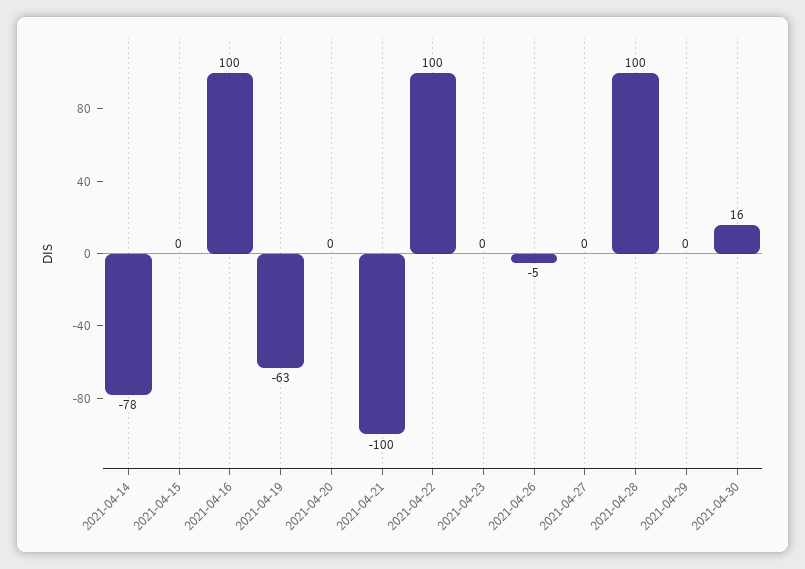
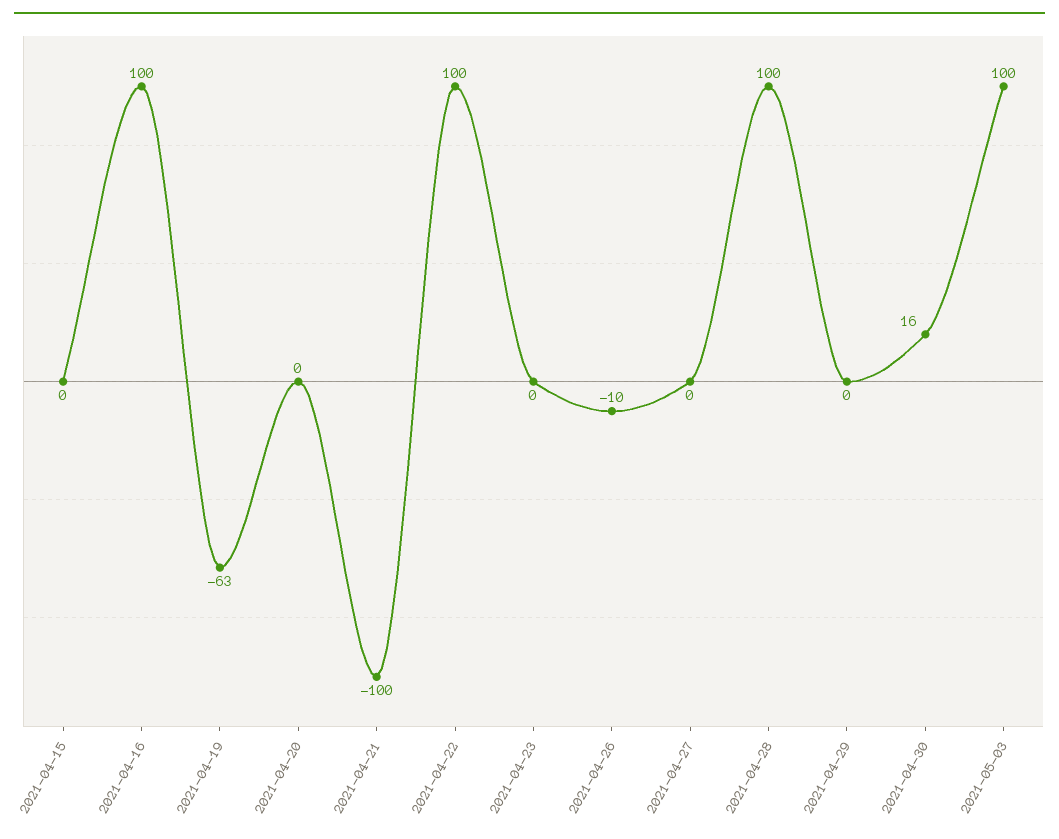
2021-04-14: -78 -> none
2021-04-26: -5 -> -10
2021-05-03: none -> 100

